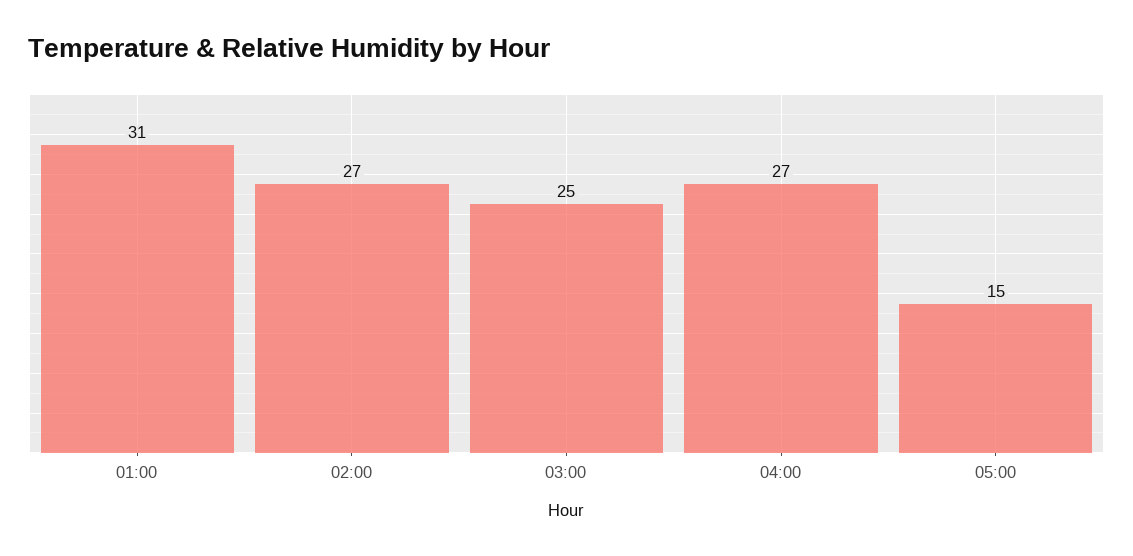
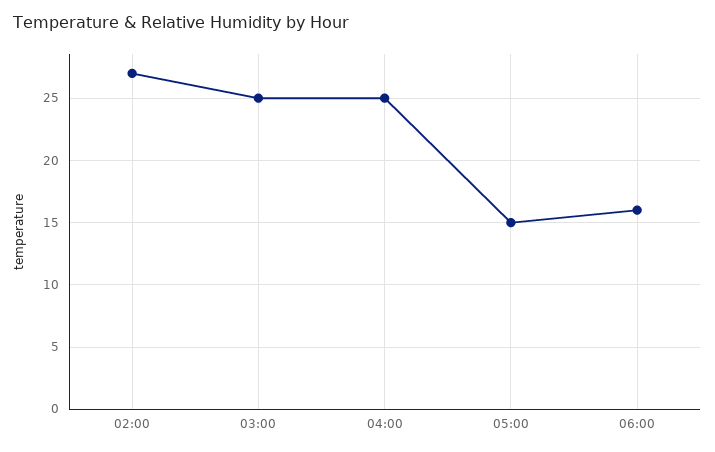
01:00: 31 -> none
04:00: 27 -> 25
06:00: none -> 16

